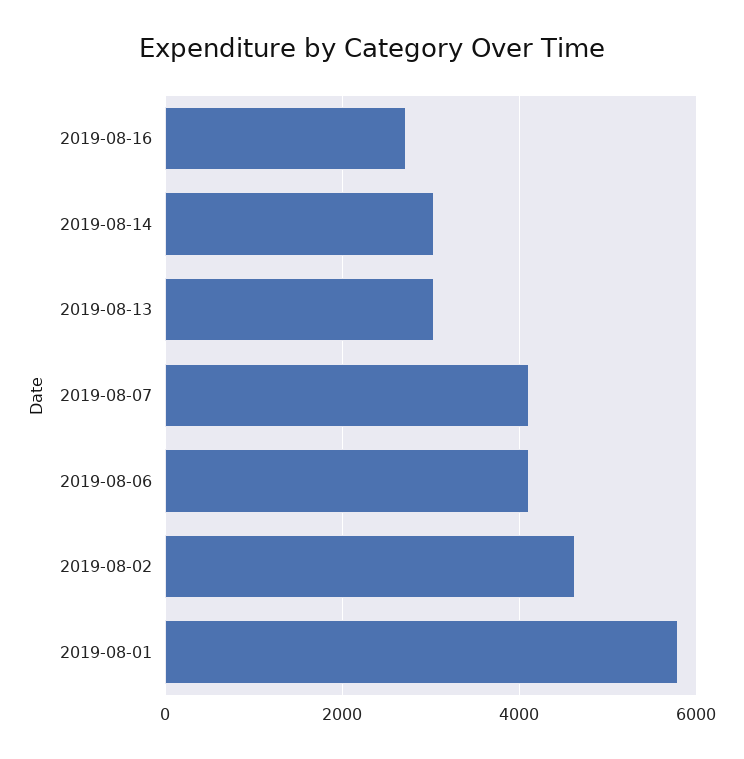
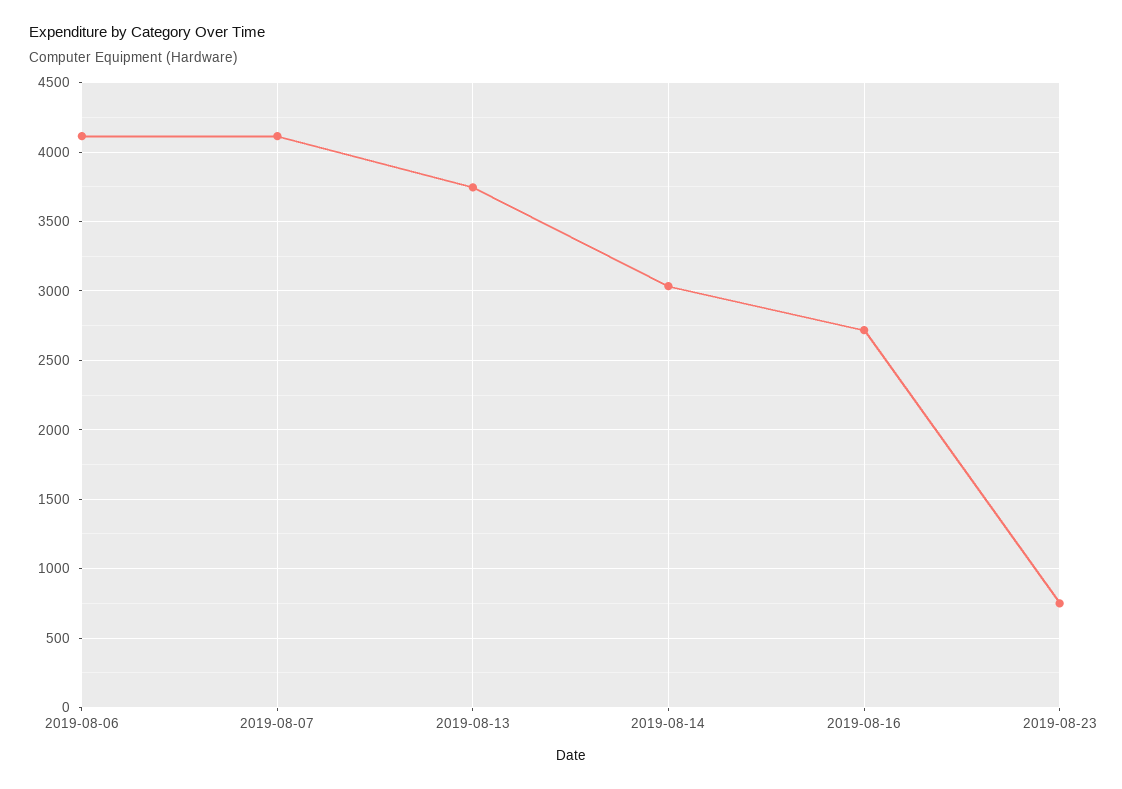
2019-08-13: 3000 -> 3750
2019-08-02: 4600 -> none
2019-08-01: 5800 -> none
2019-08-23: none -> 750

